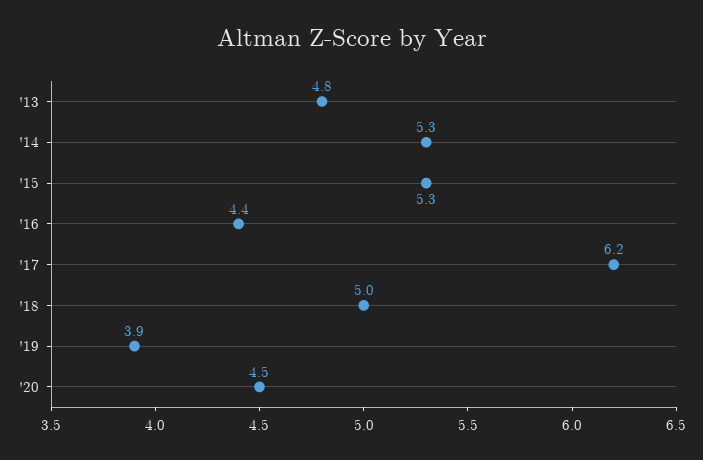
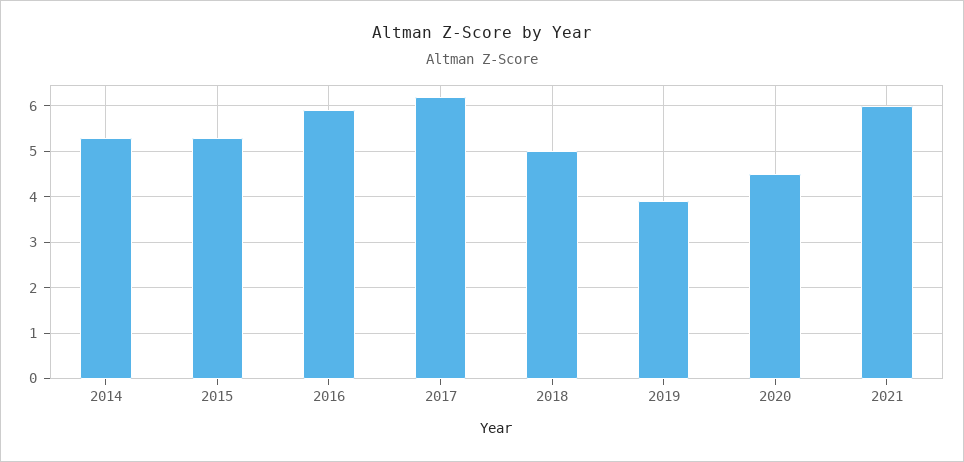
'13: 4.8 -> none
'16: 4.4 -> 6
2021: none -> 6

